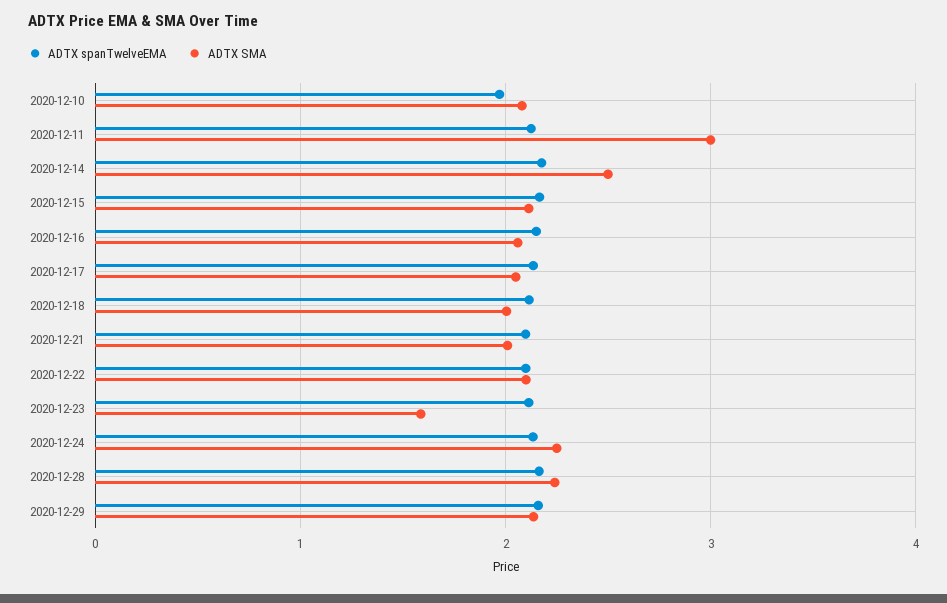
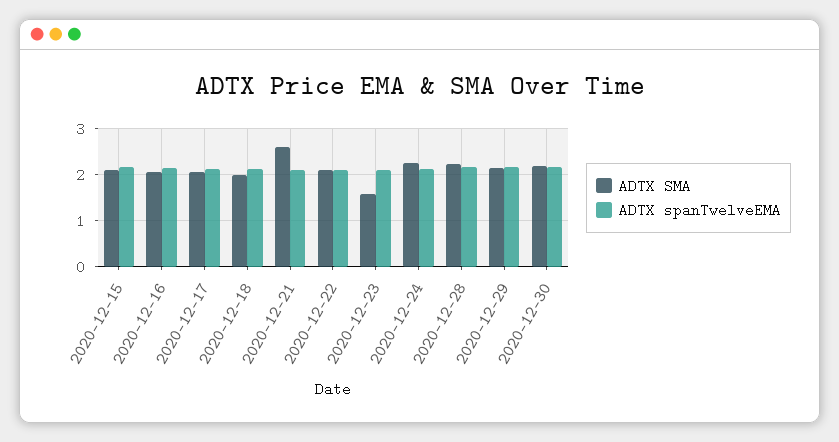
ADTX spanTwelveEMA, 2020-12-10: 2 -> none
ADTX SMA, 2020-12-10: 2.1 -> none
ADTX spanTwelveEMA, 2020-12-11: 2.1 -> none
ADTX SMA, 2020-12-11: 3 -> none
ADTX spanTwelveEMA, 2020-12-14: 2.2 -> none
ADTX SMA, 2020-12-14: 2.5 -> none
ADTX SMA, 2020-12-21: 2 -> 2.6
ADTX SMA, 2020-12-30: none -> 2.2
ADTX spanTwelveEMA, 2020-12-30: none -> 2.2

